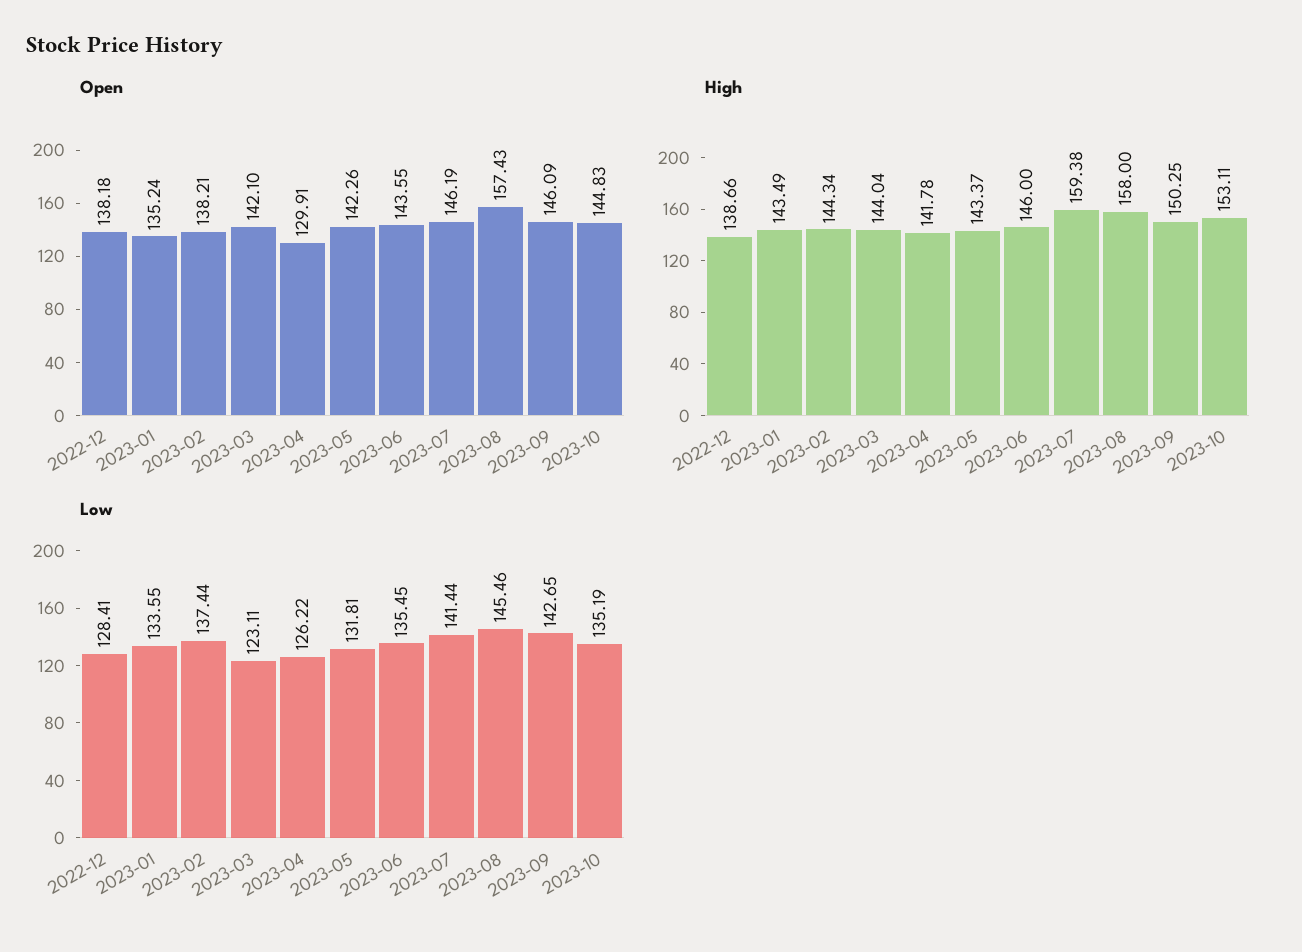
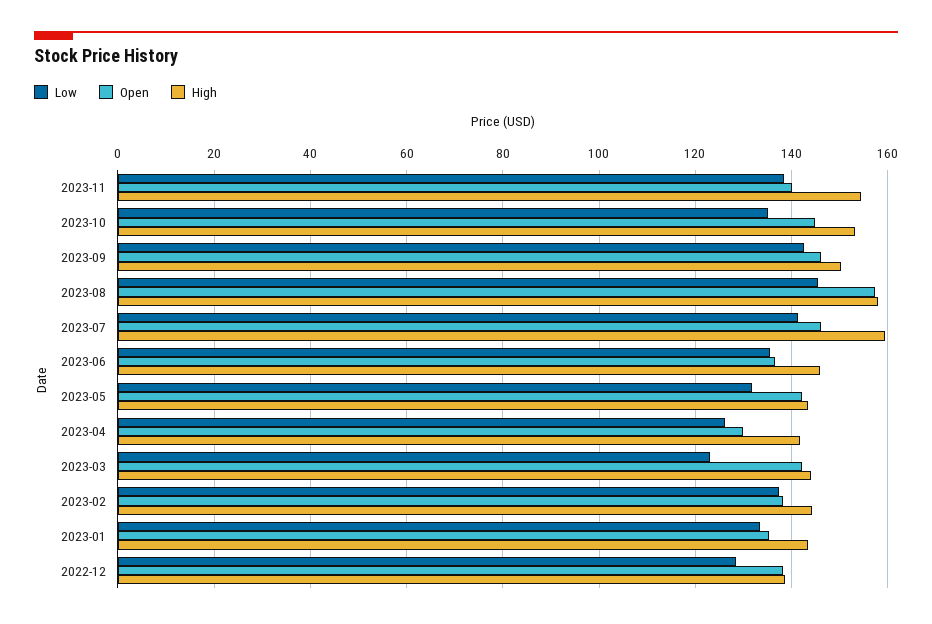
Open, 2023-06: 143.55 -> 136
Low, 2023-11: none -> 138
Open, 2023-11: none -> 140
High, 2023-11: none -> 154

